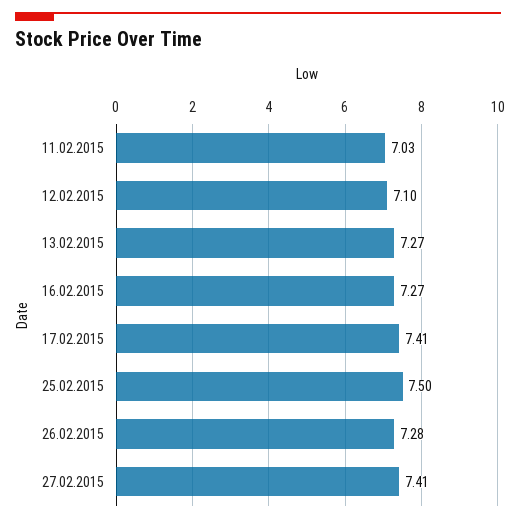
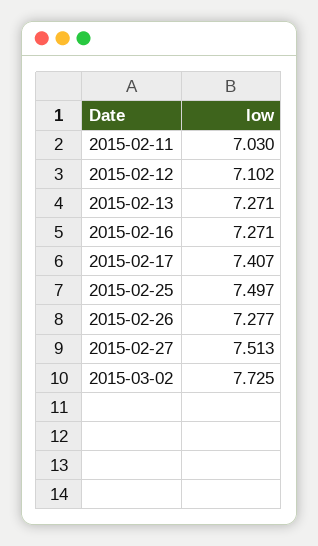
27.02.2015: 7.41 -> 7.513
2015-03-02: none -> 7.725

